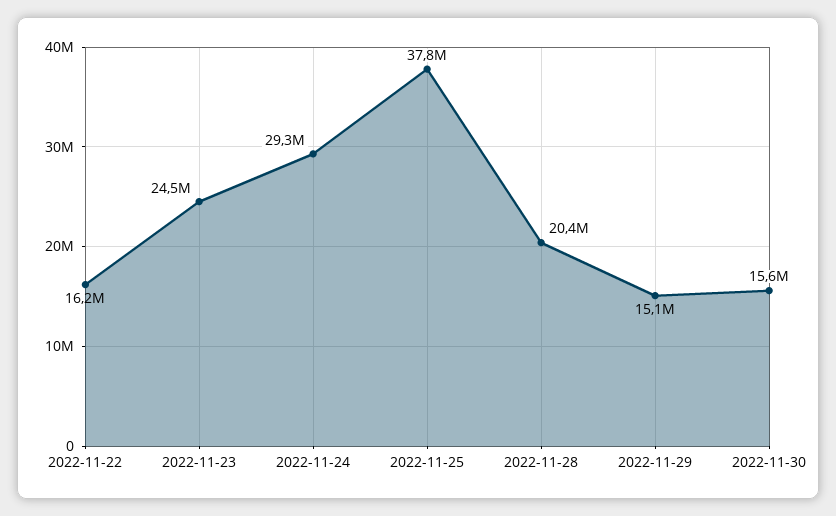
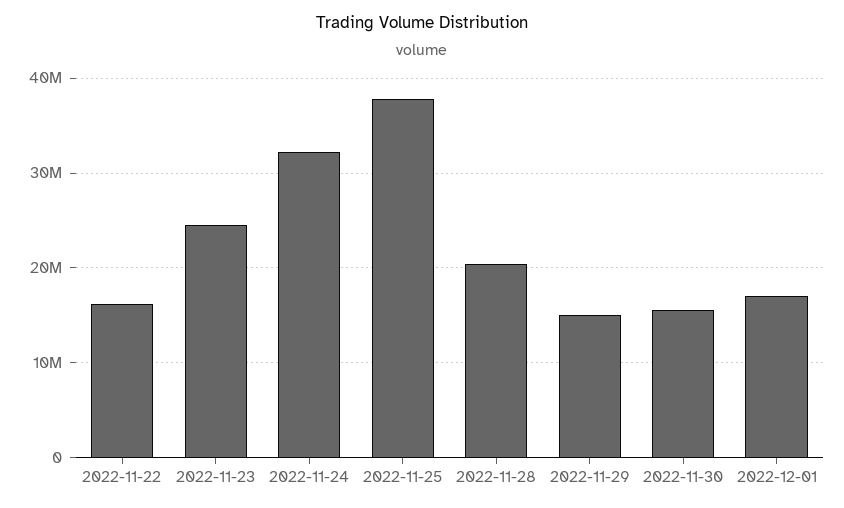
2022-11-24: 29300000 -> 32000000
2022-12-01: none -> 17000000

